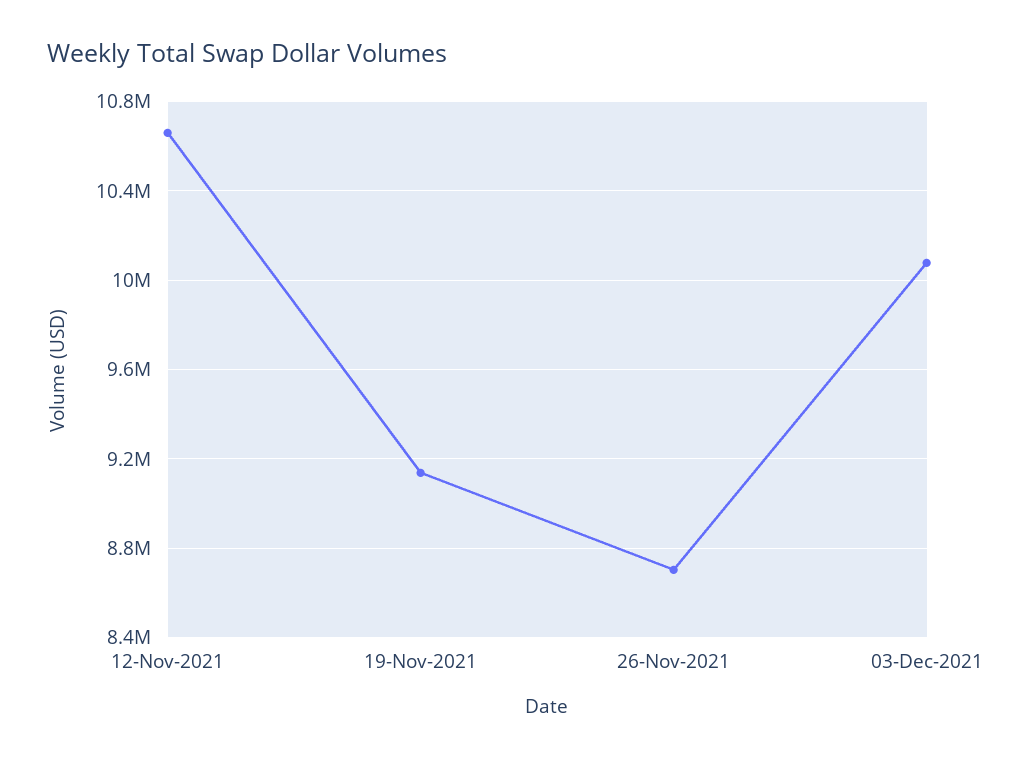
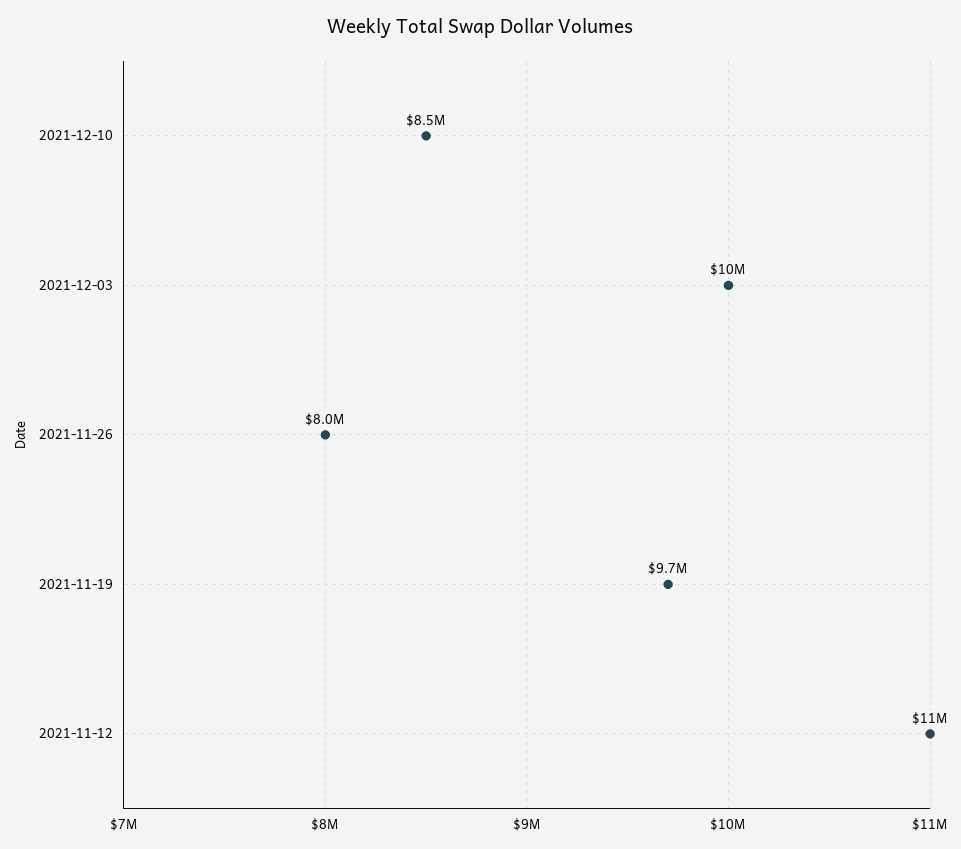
19-Nov-2021: 9150000 -> 9700000
26-Nov-2021: 8700000 -> 8000000
2021-12-10: none -> 8500000

